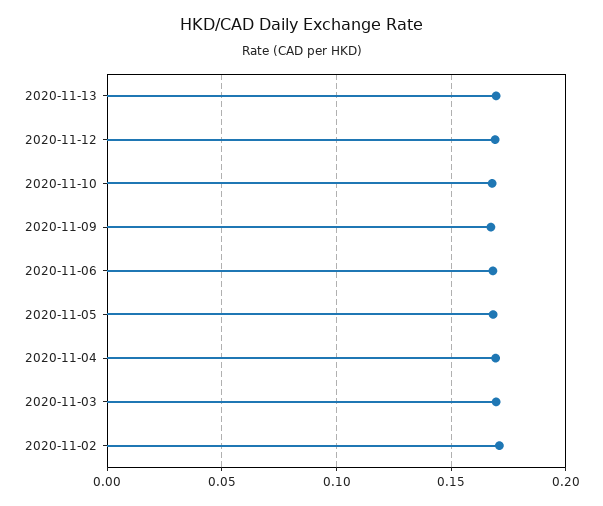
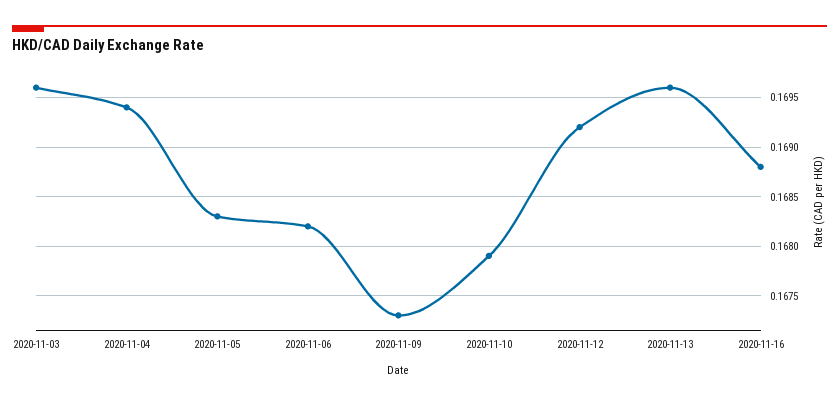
2020-11-02: 0.17 -> none
2020-11-16: none -> 0.1688

